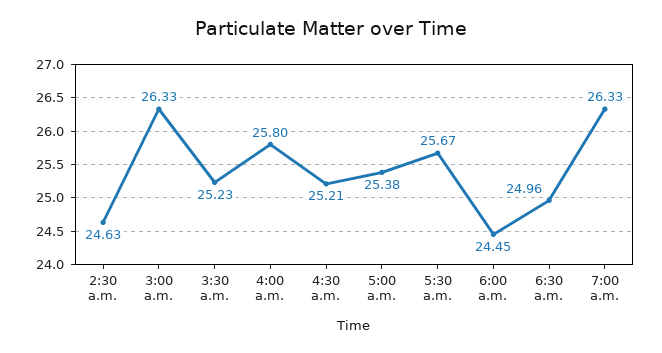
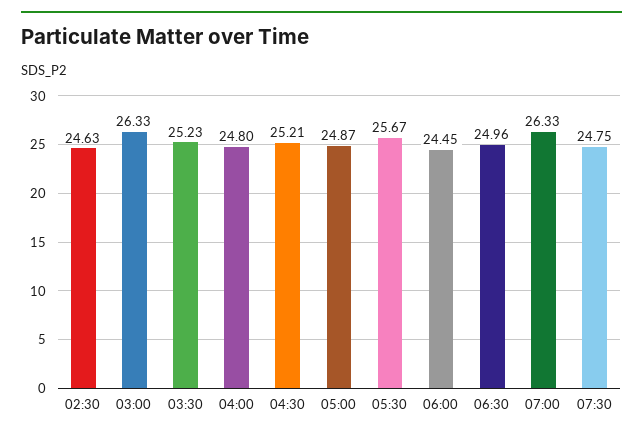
4:00 a.m.: 25.8 -> 24.8
5:00 a.m.: 25.38 -> 24.87
07:30: none -> 24.75

